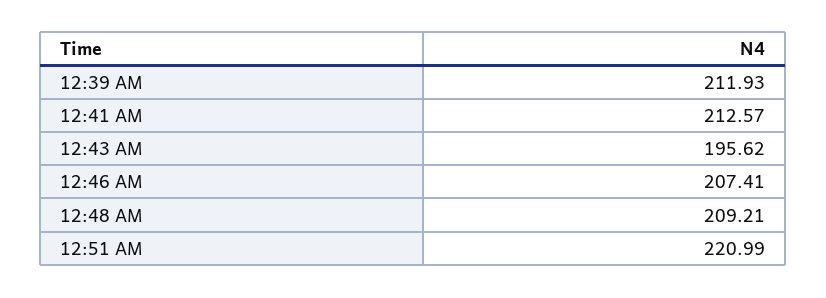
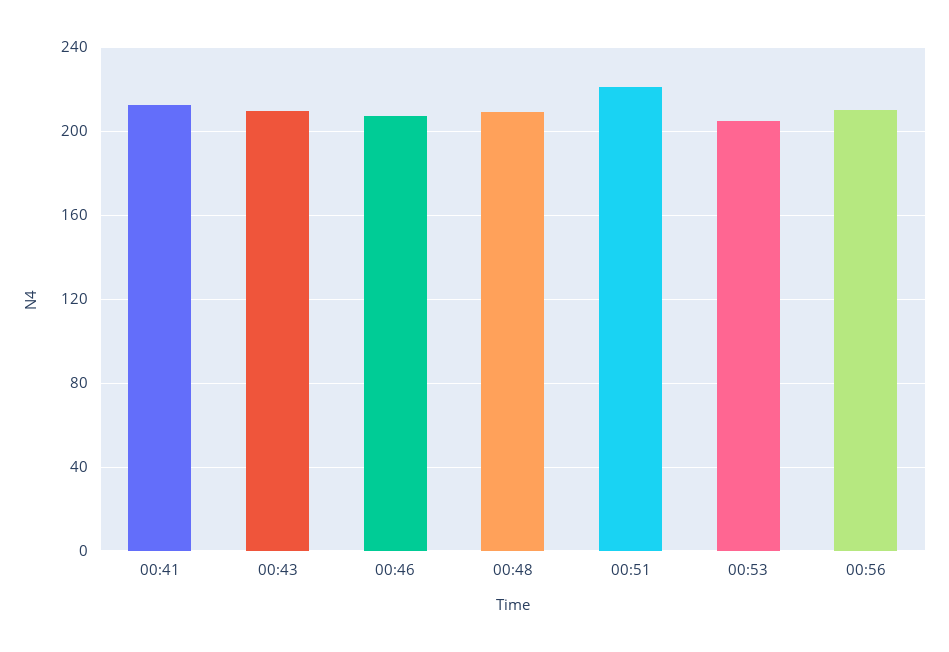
12:39 AM: 211.93 -> none
12:43 AM: 195.62 -> 210
00:53: none -> 205
00:56: none -> 210

